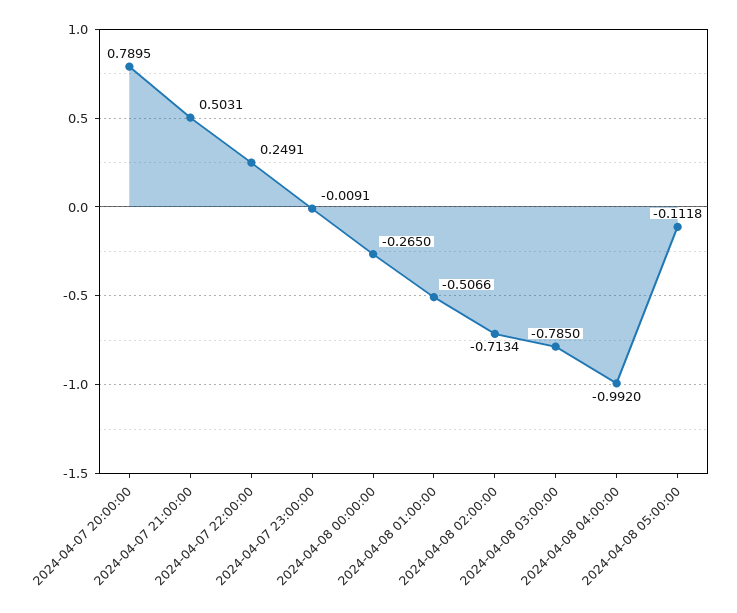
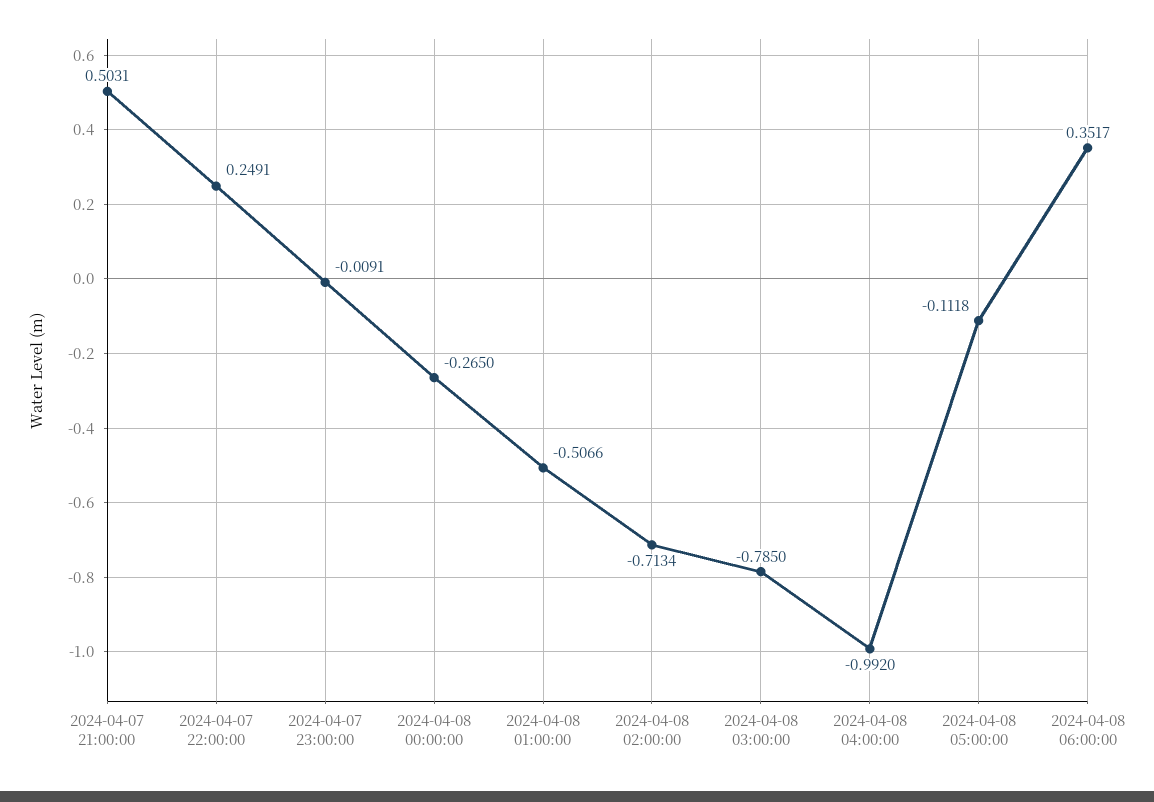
2024-04-07 20:00:00: 0.7895 -> none
2024-04-08 06:00:00: none -> 0.3517

